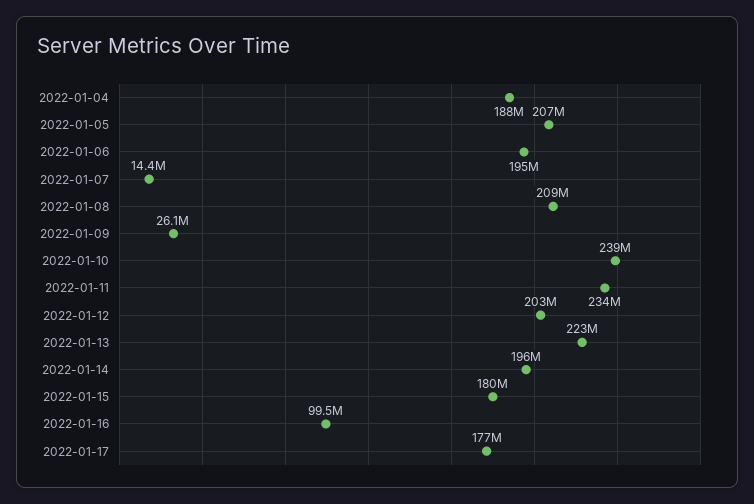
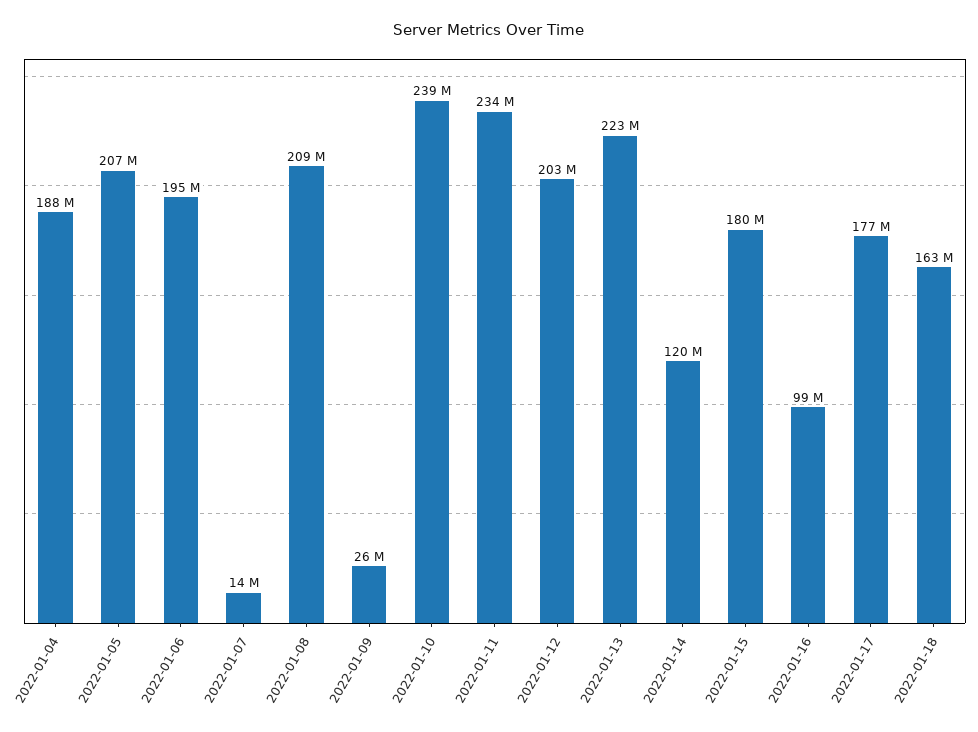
2022-01-14: 196000000 -> 120000000
2022-01-18: none -> 163000000

